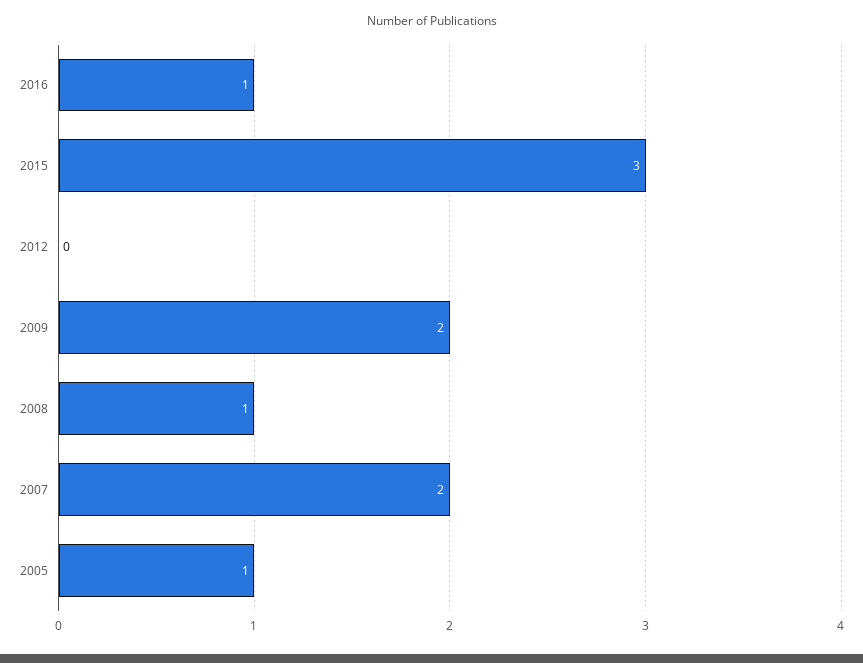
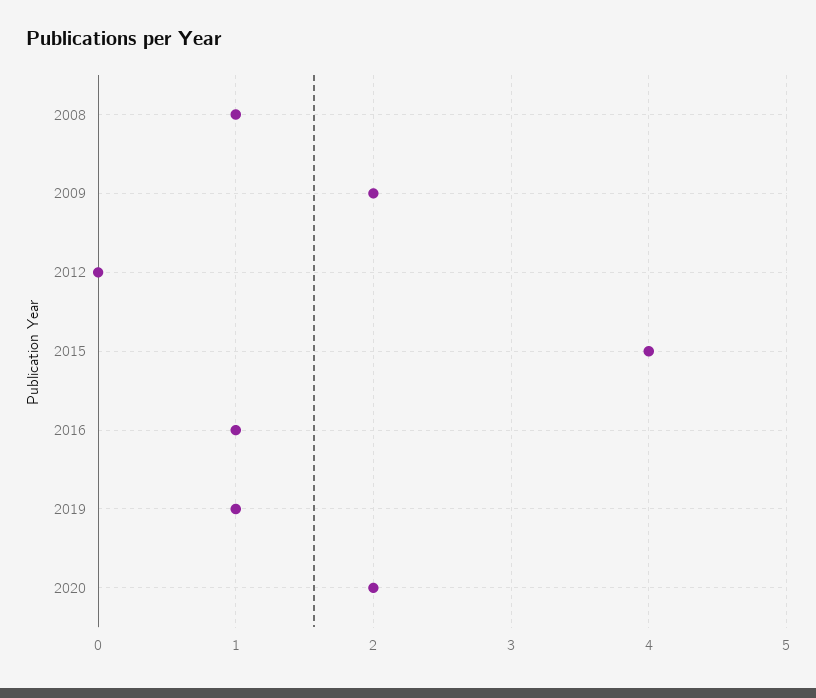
2015: 3 -> 4
2007: 2 -> none
2005: 1 -> none
2019: none -> 1
2020: none -> 2

